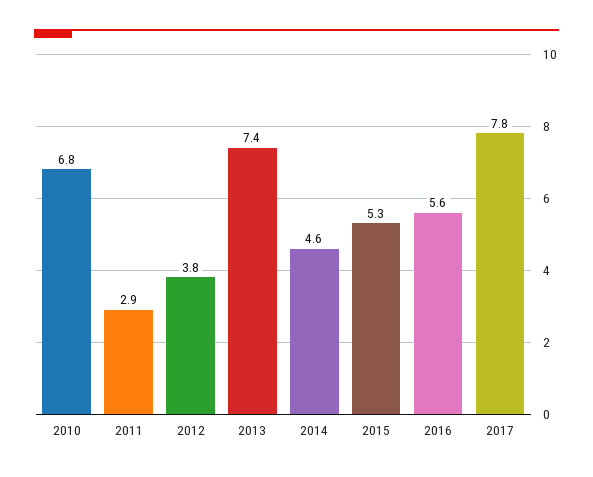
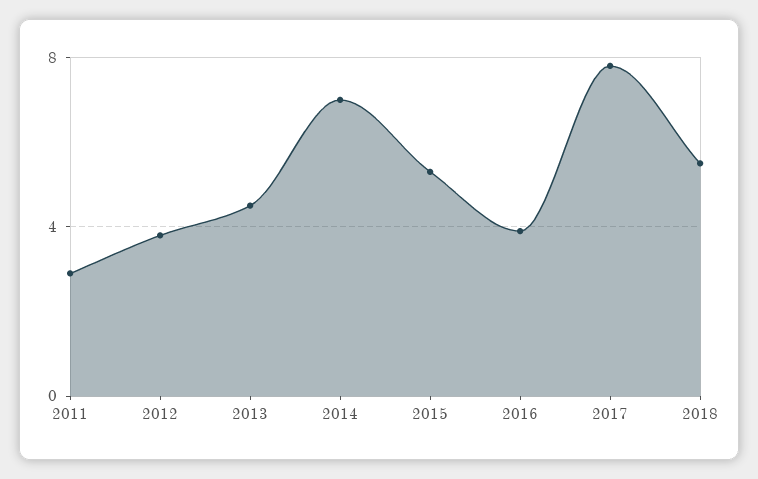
2010: 6.8 -> none
2013: 7.4 -> 4.5
2014: 4.6 -> 7
2016: 5.6 -> 4
2018: none -> 5.5

